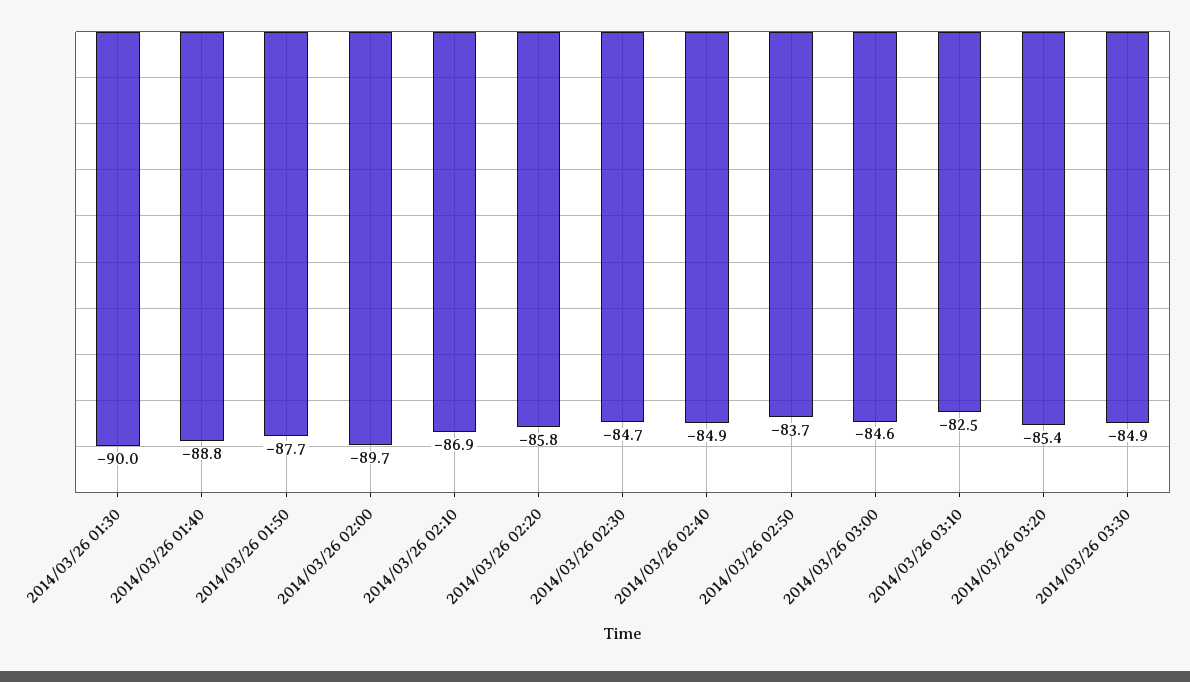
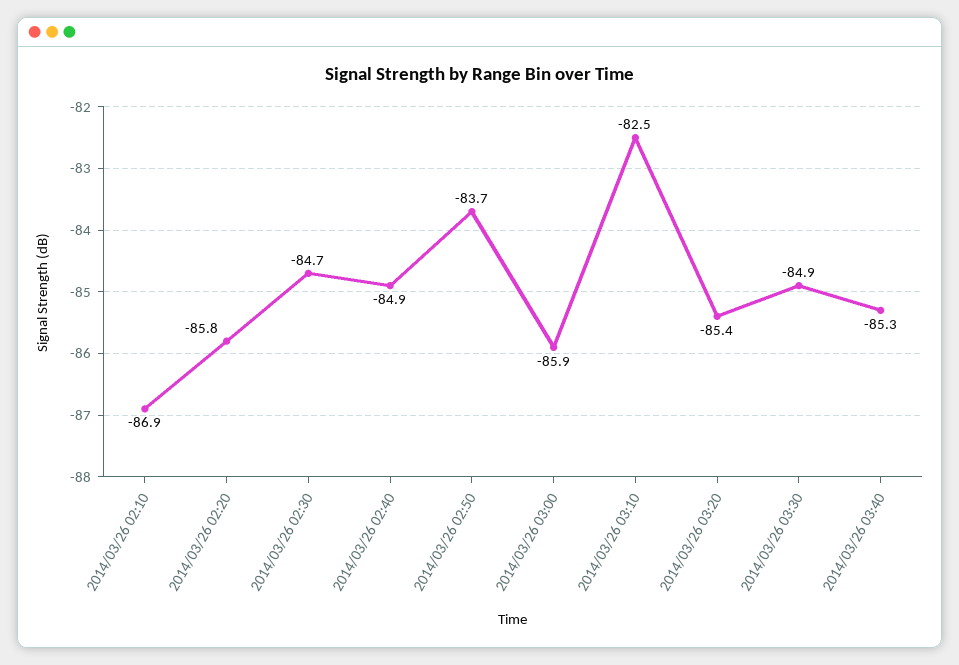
2014/03/26 01:30: -90 -> none
2014/03/26 01:40: -88.8 -> none
2014/03/26 01:50: -87.7 -> none
2014/03/26 02:00: -89.7 -> none
2014/03/26 03:00: -84.6 -> -85.9
2014/03/26 03:40: none -> -85.3

